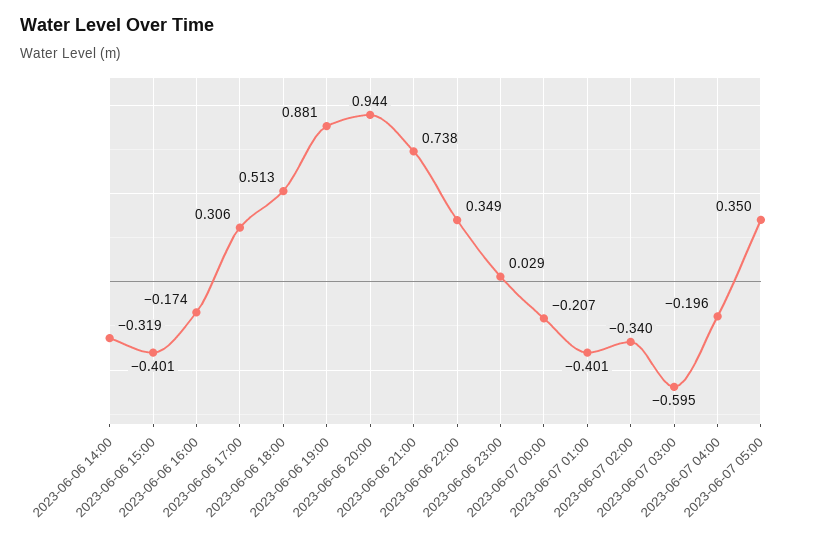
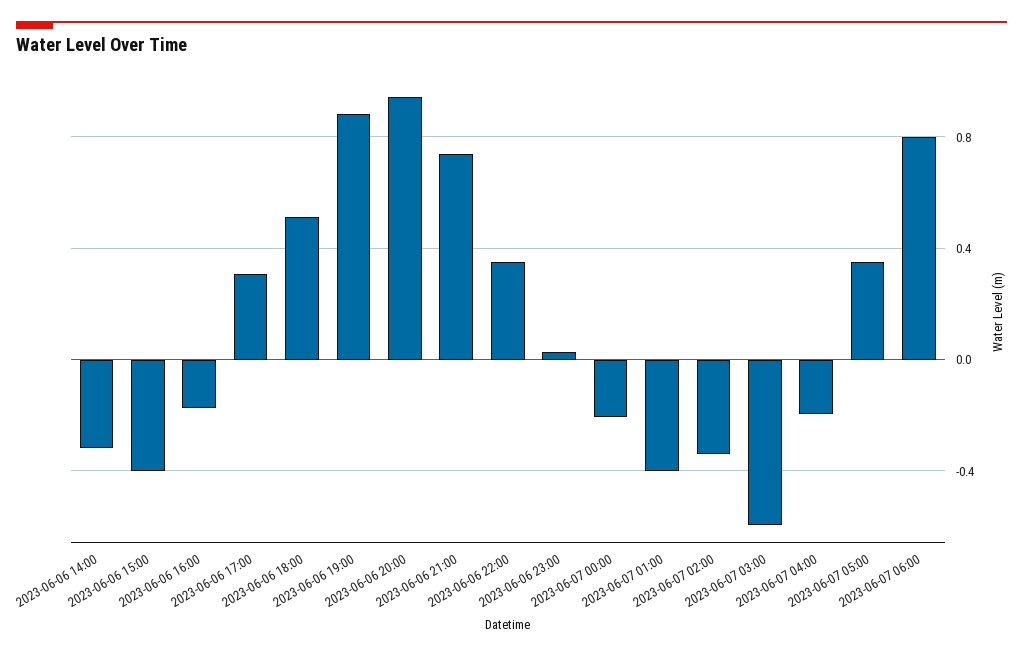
2023-06-07 06:00: none -> 0.8

